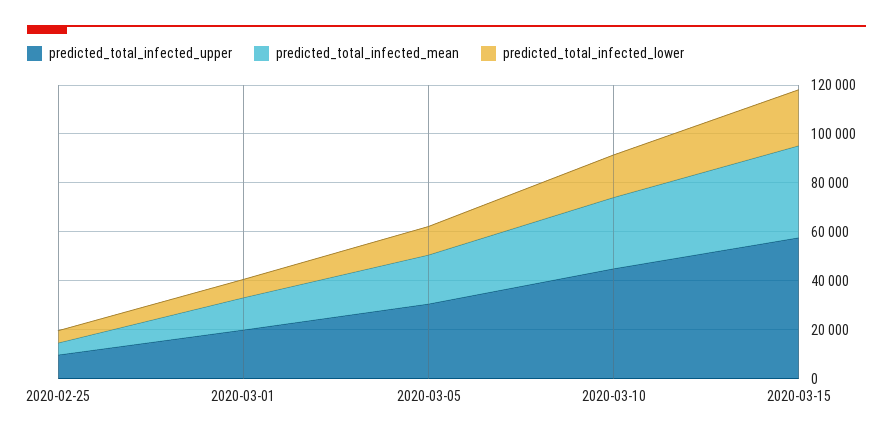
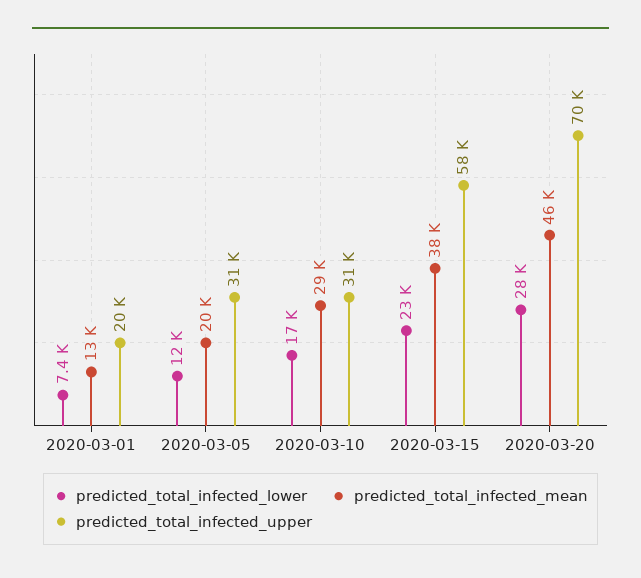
predicted_total_infected_upper, 2020-02-25: 10000 -> none
predicted_total_infected_mean, 2020-02-25: 5000 -> none
predicted_total_infected_lower, 2020-02-25: 5000 -> none
predicted_total_infected_upper, 2020-03-10: 45000 -> 31000
predicted_total_infected_lower, 2020-03-20: none -> 28000
predicted_total_infected_mean, 2020-03-20: none -> 46000
predicted_total_infected_upper, 2020-03-20: none -> 70000

